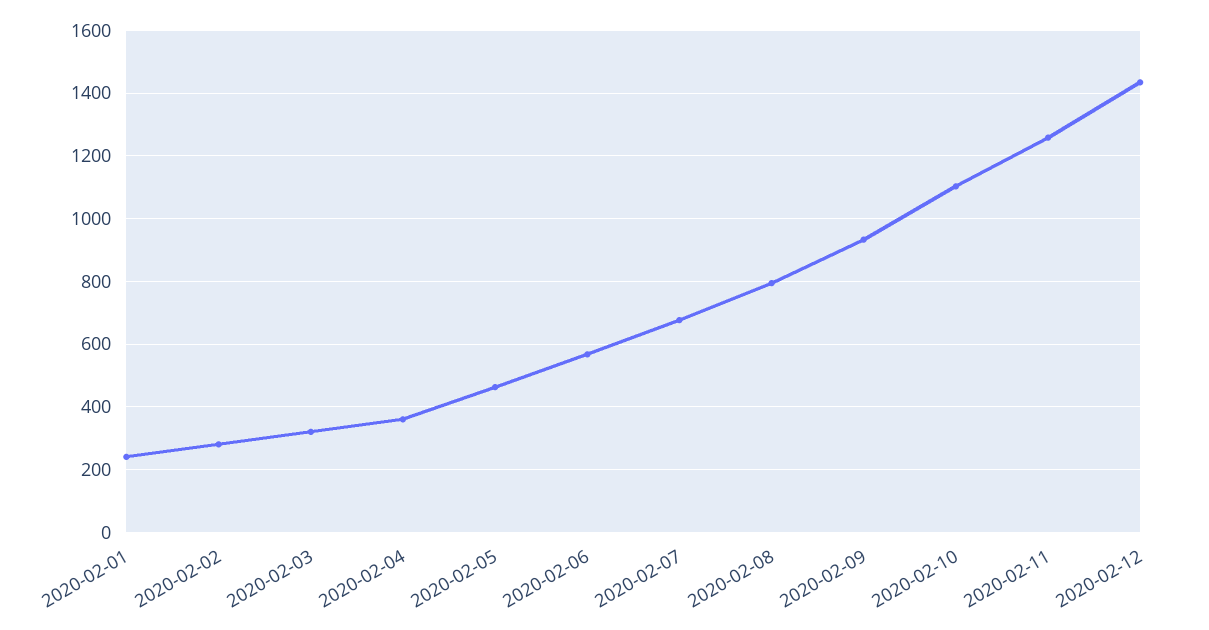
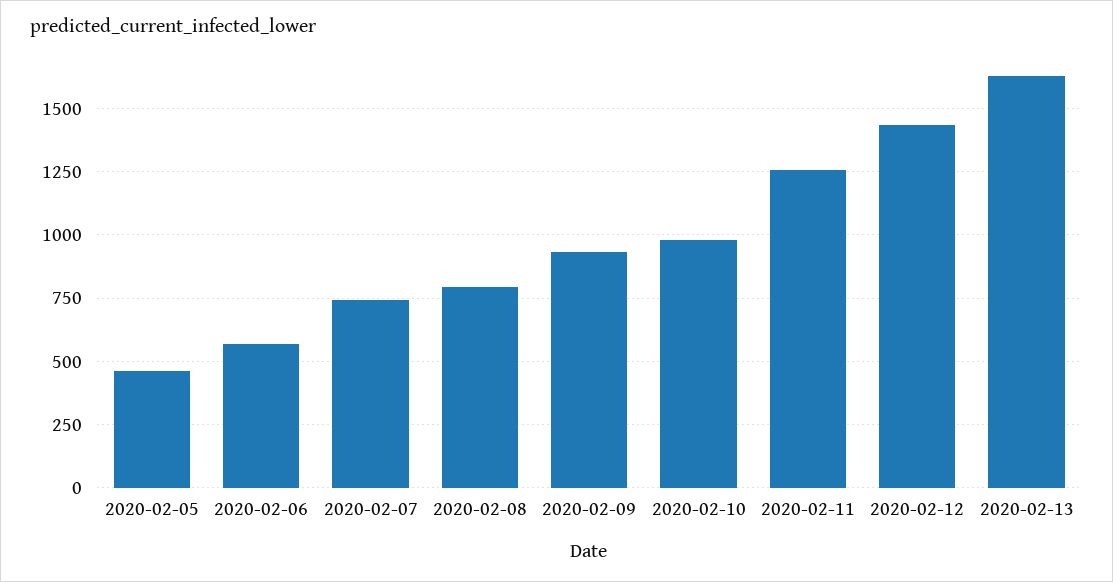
2020-02-01: 240 -> none
2020-02-02: 280 -> none
2020-02-03: 320 -> none
2020-02-04: 360 -> none
2020-02-07: 680 -> 750
2020-02-10: 1100 -> 975
2020-02-13: none -> 1625

